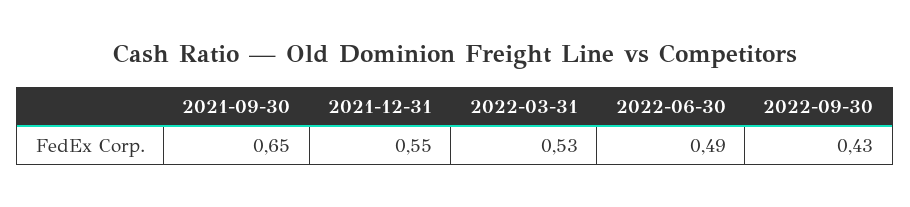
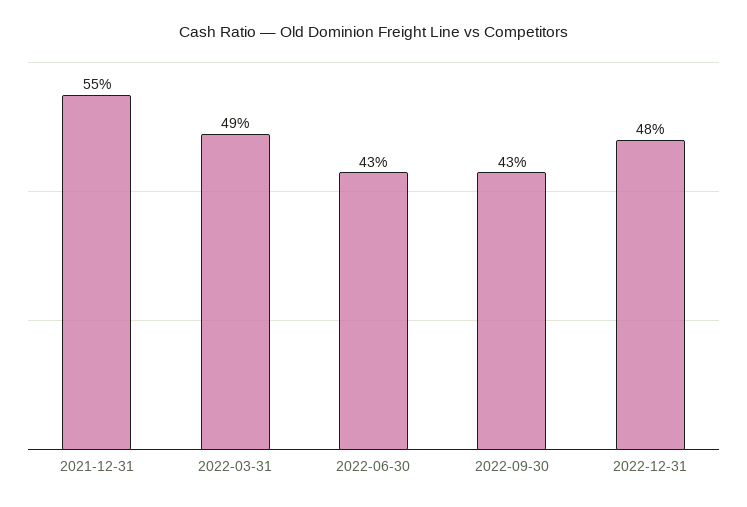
2021-09-30: 0.65 -> none
2022-03-31: 0.53 -> 0.49
2022-06-30: 0.49 -> 0.43
2022-12-31: none -> 0.48

